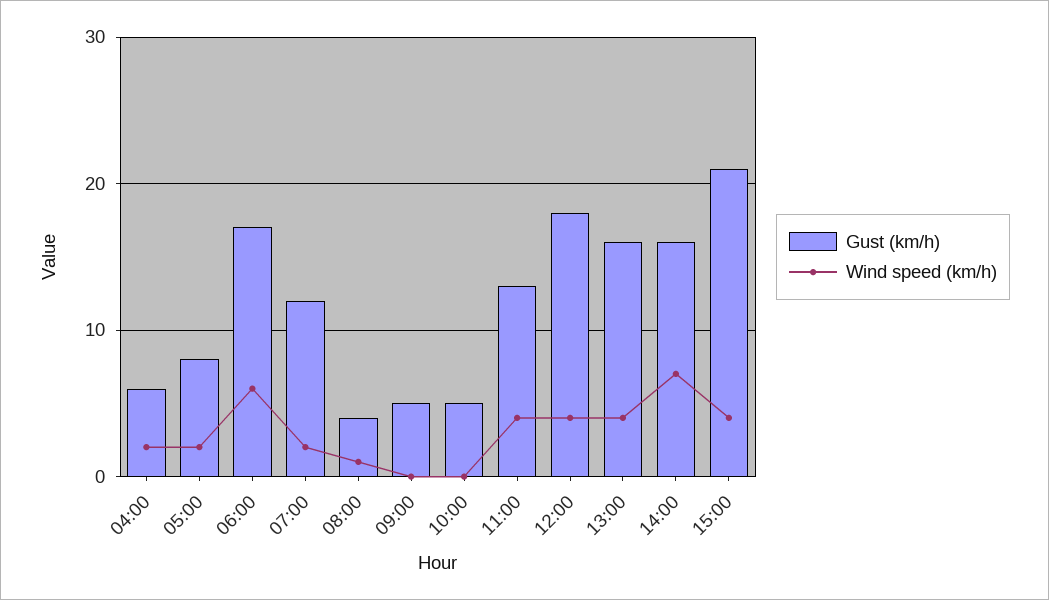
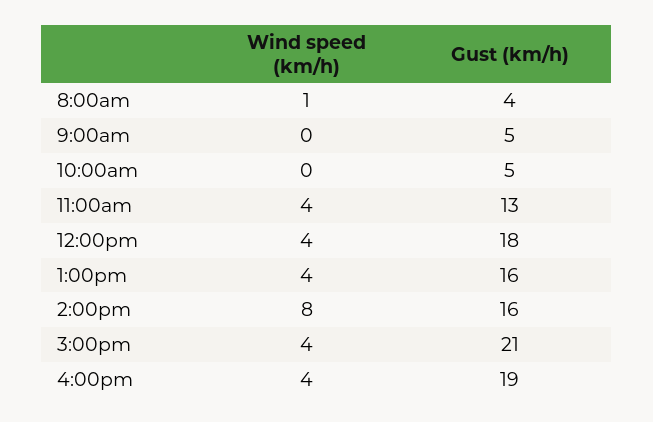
Gust (km/h), 04:00: 6 -> none
Wind speed (km/h), 04:00: 2 -> none
Gust (km/h), 05:00: 8 -> none
Wind speed (km/h), 05:00: 2 -> none
Gust (km/h), 06:00: 17 -> none
Wind speed (km/h), 06:00: 6 -> none
Gust (km/h), 07:00: 12 -> none
Wind speed (km/h), 07:00: 2 -> none
Wind speed (km/h), 14:00: 7 -> 8
Wind speed (km/h), 4:00pm: none -> 4
Gust (km/h), 4:00pm: none -> 19

